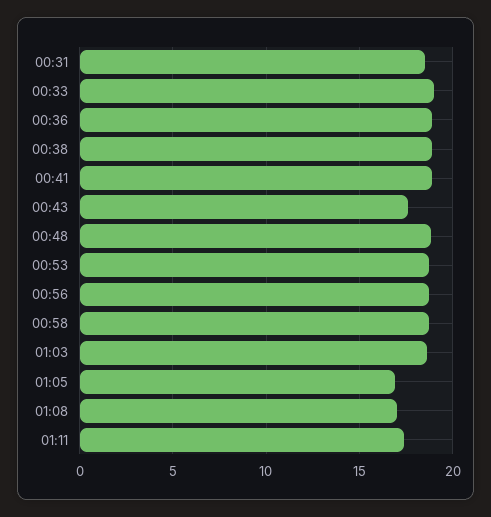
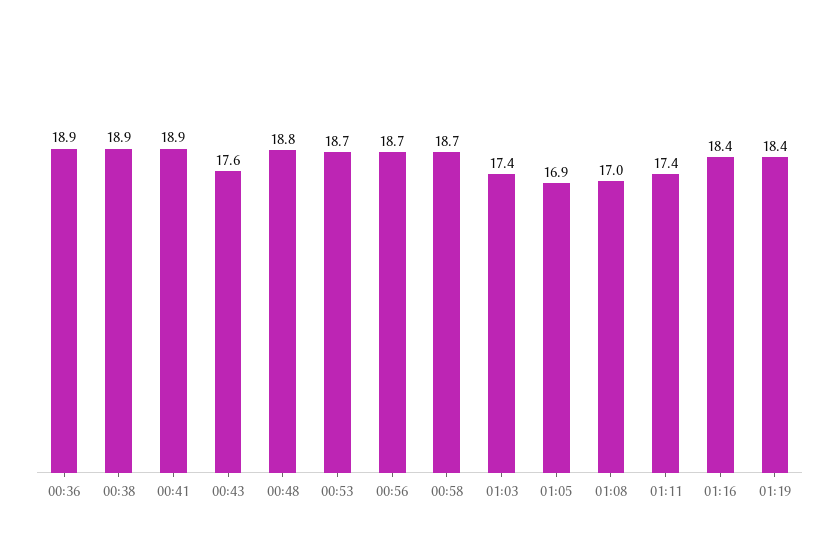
00:31: 18.5 -> none
00:33: 19 -> none
01:03: 18.5 -> 17.4
01:16: none -> 18.4
01:19: none -> 18.4

